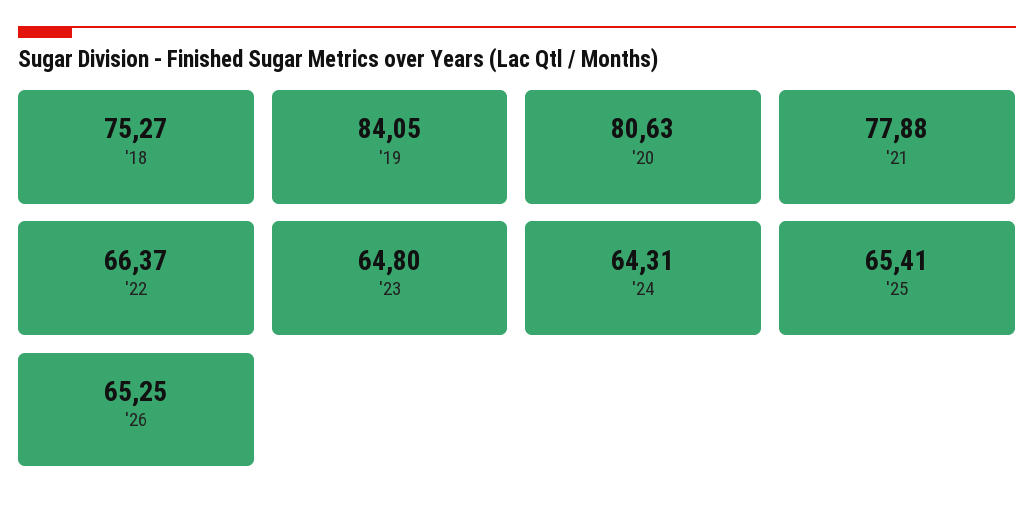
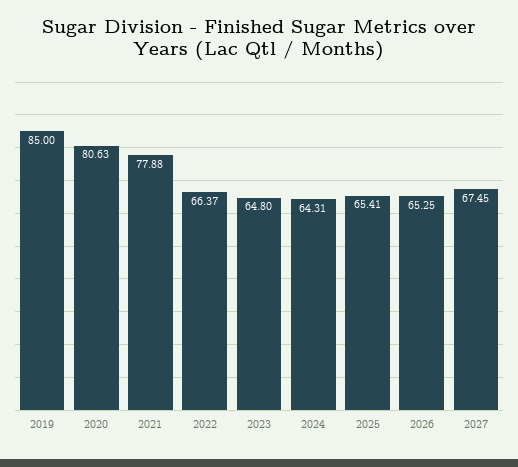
'18: 75.27 -> none
'19: 84.05 -> 85
2027: none -> 67.45

